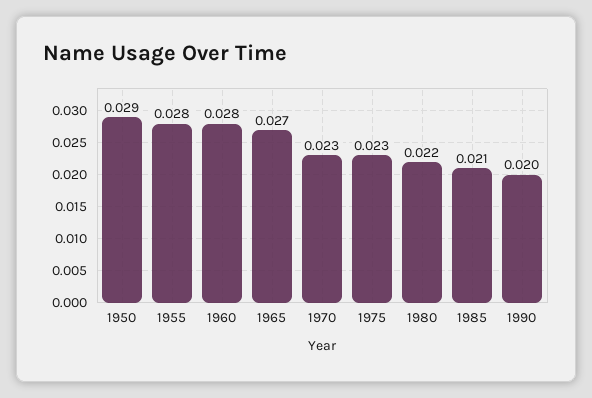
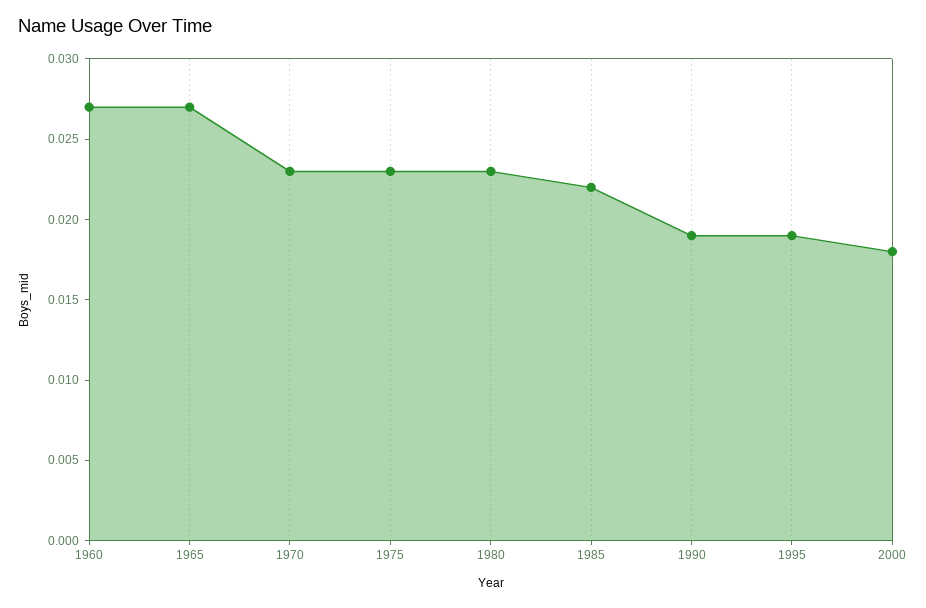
1950: 0.029 -> none
1955: 0.028 -> none
1960: 0.028 -> 0.027
1980: 0.022 -> 0.023
1985: 0.021 -> 0.022
1990: 0.02 -> 0.019
1995: none -> 0.019
2000: none -> 0.018

